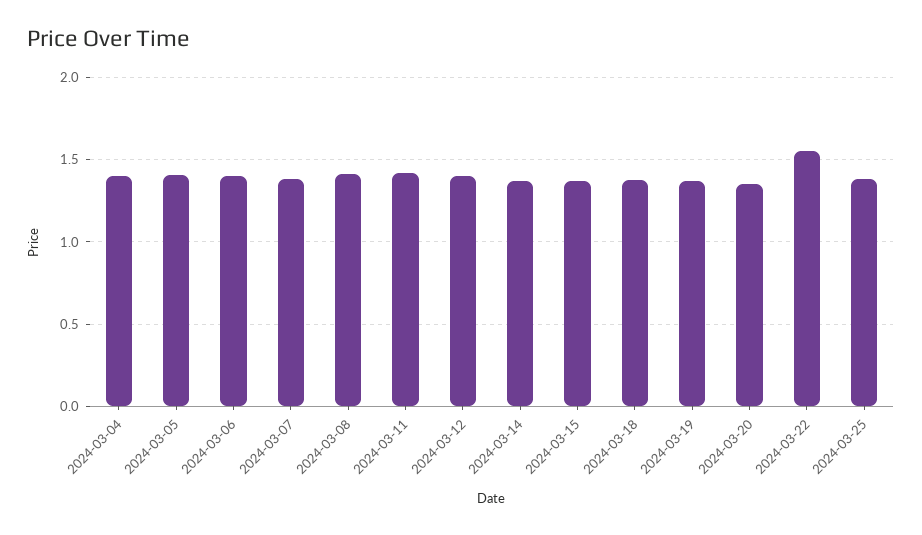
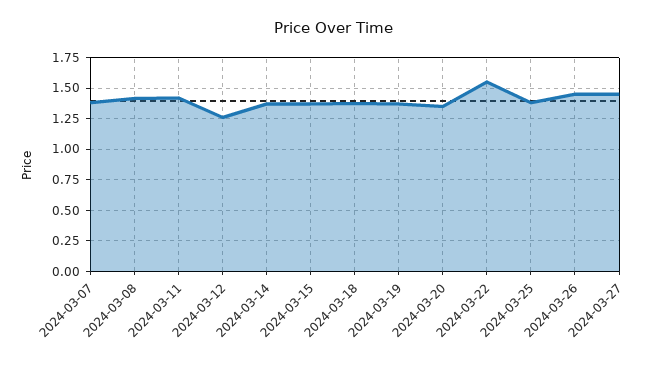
2024-03-04: 1.4 -> none
2024-03-05: 1.4 -> none
2024-03-06: 1.4 -> none
2024-03-12: 1.4 -> 1.25
2024-03-26: none -> 1.45
2024-03-27: none -> 1.45

